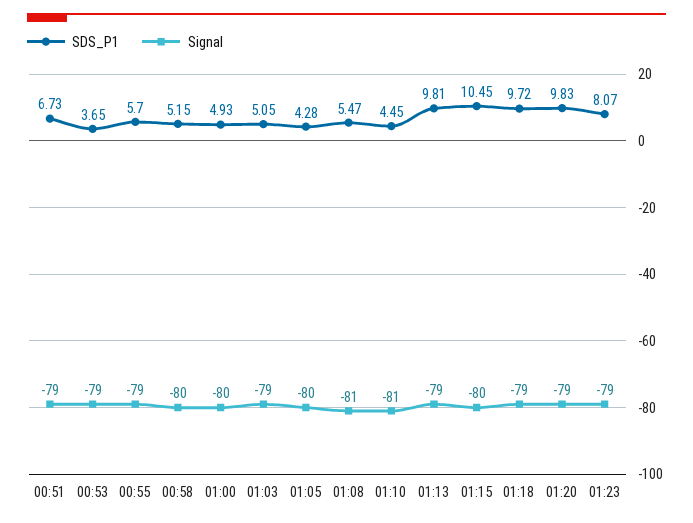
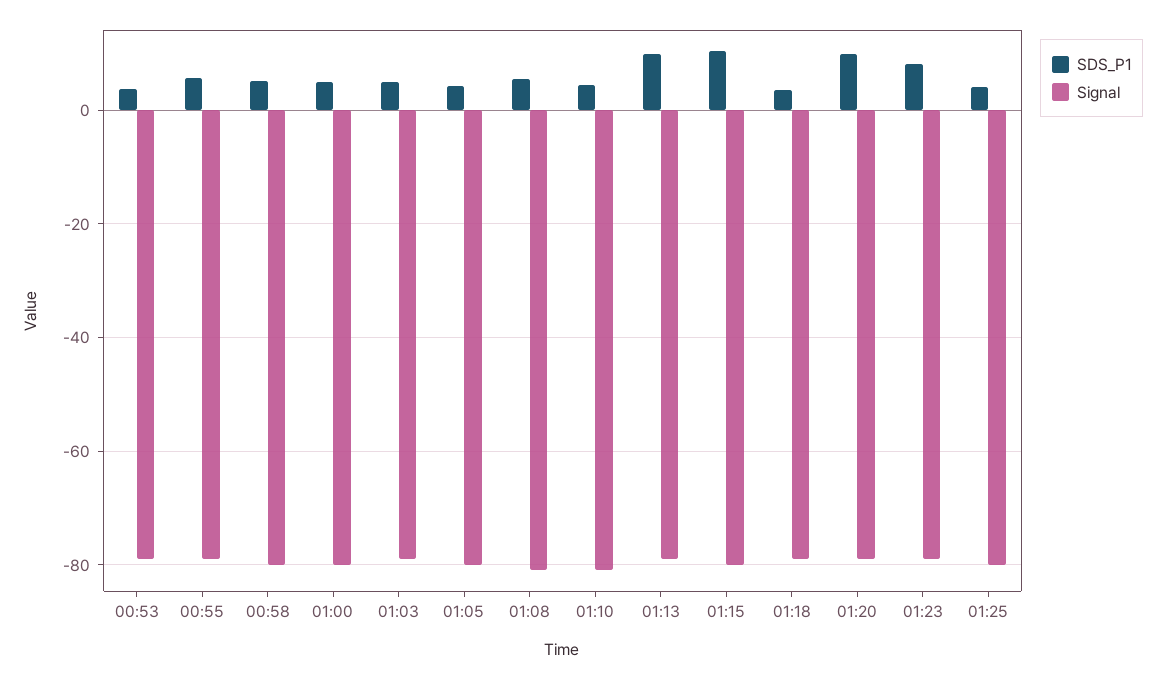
SDS_P1, 00:51: 6.73 -> none
Signal, 00:51: -79 -> none
SDS_P1, 01:18: 9.72 -> 4
SDS_P1, 01:25: none -> 4
Signal, 01:25: none -> -80

